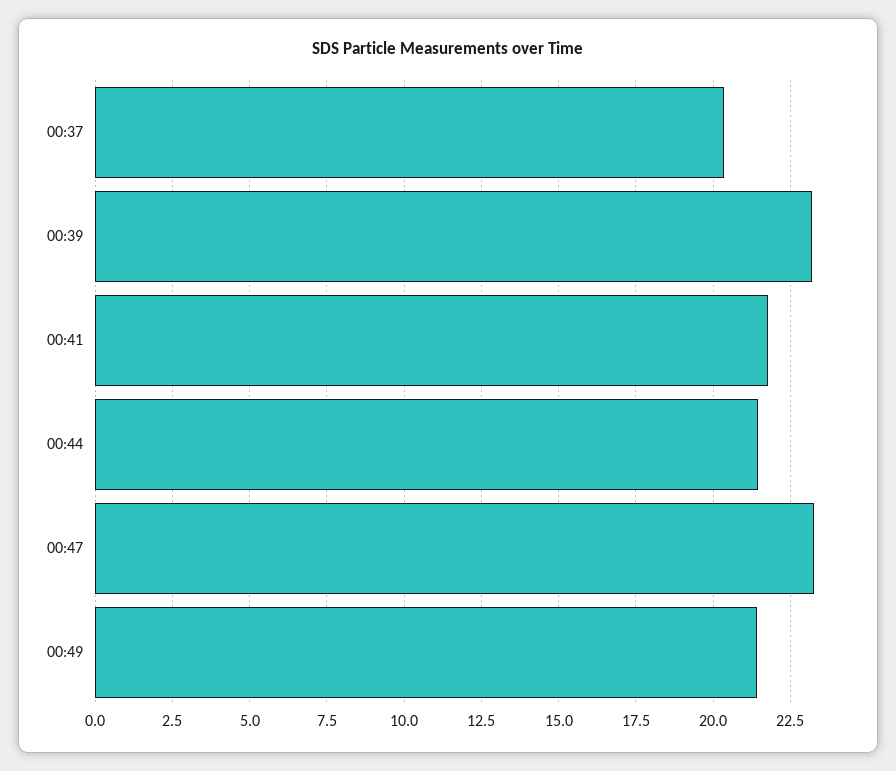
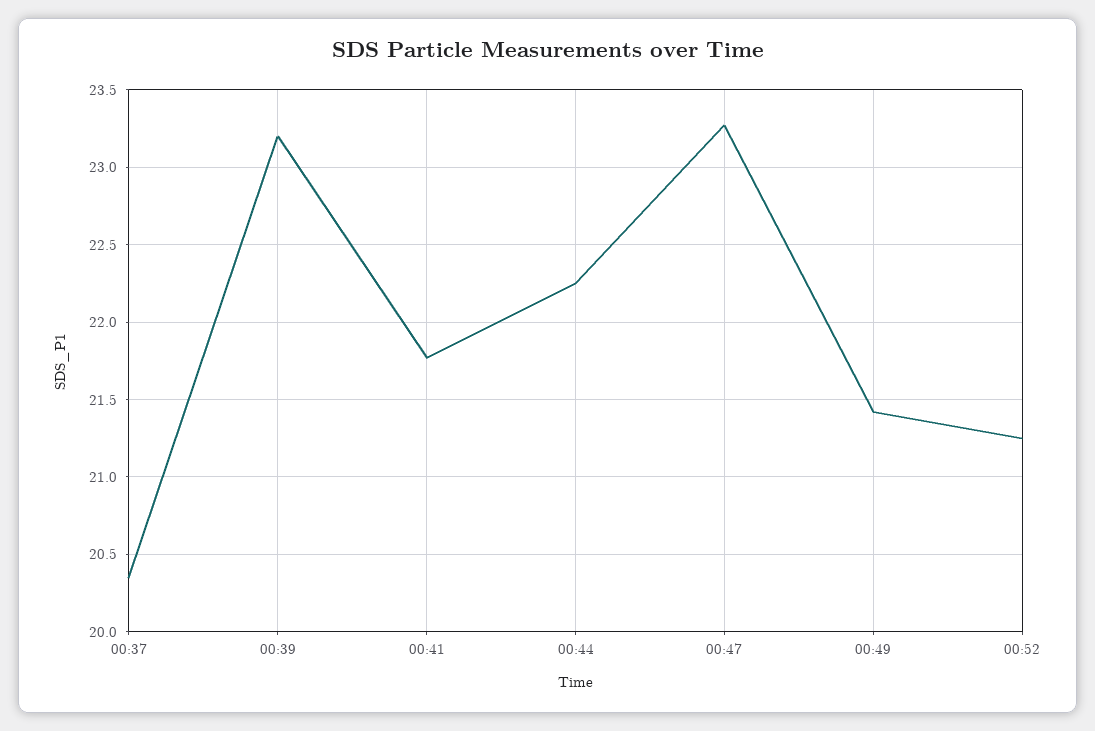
00:44: 21.5 -> 22.25
00:52: none -> 21.25

